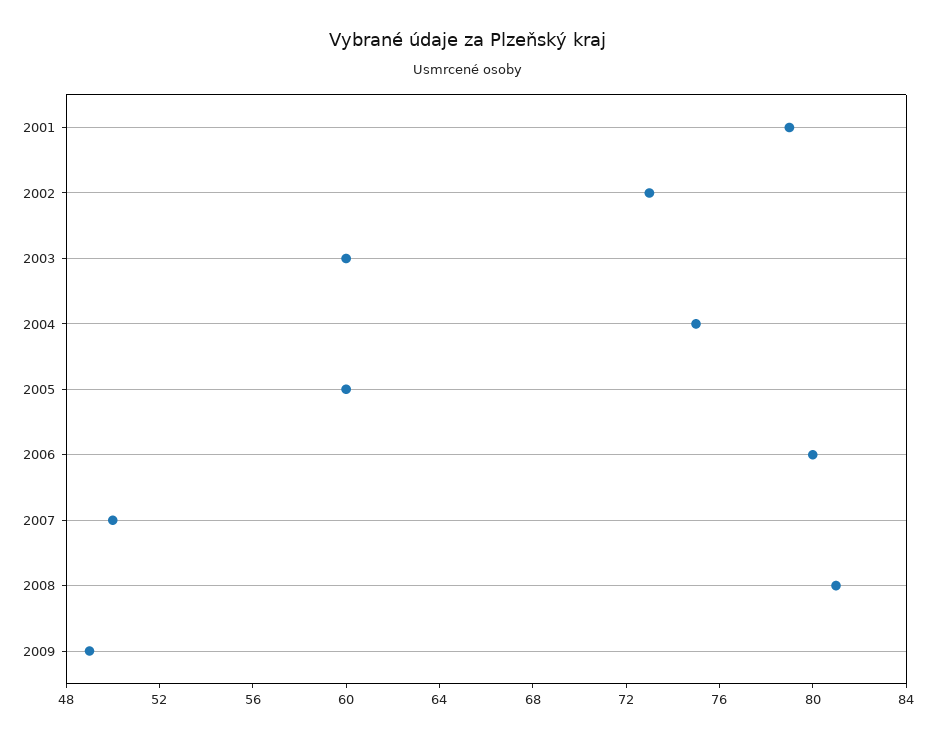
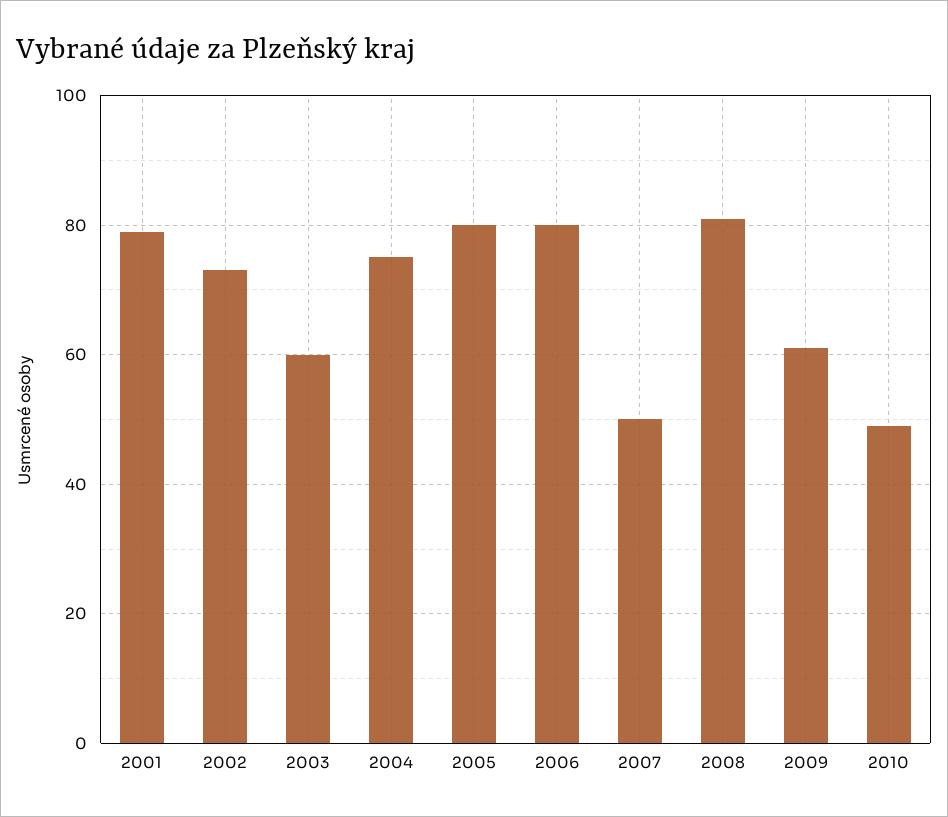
2005: 60 -> 80
2009: 49 -> 60
2010: none -> 50

